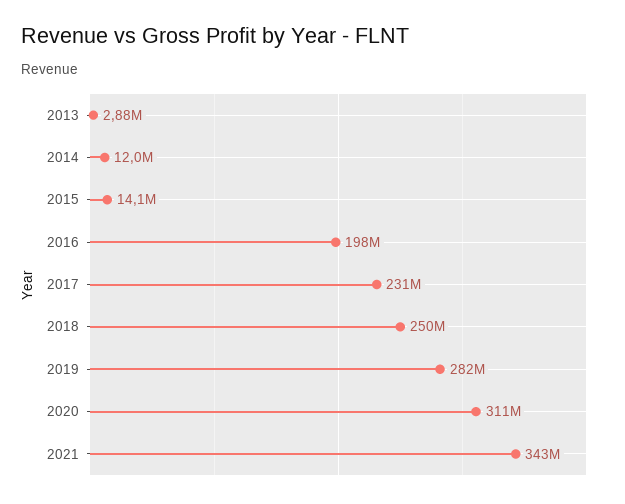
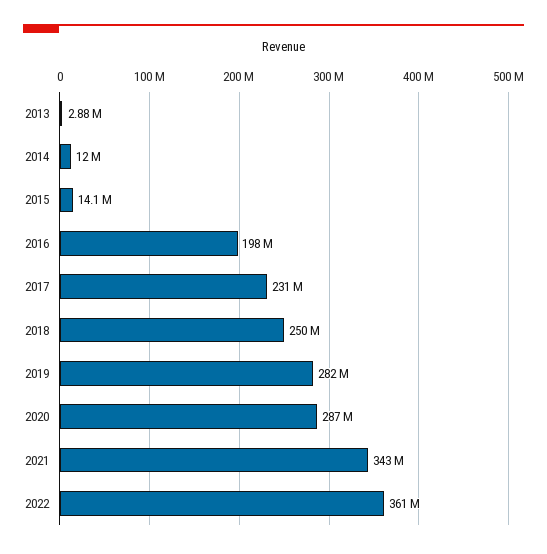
2020: 311000000 -> 287000000
2022: none -> 361000000

